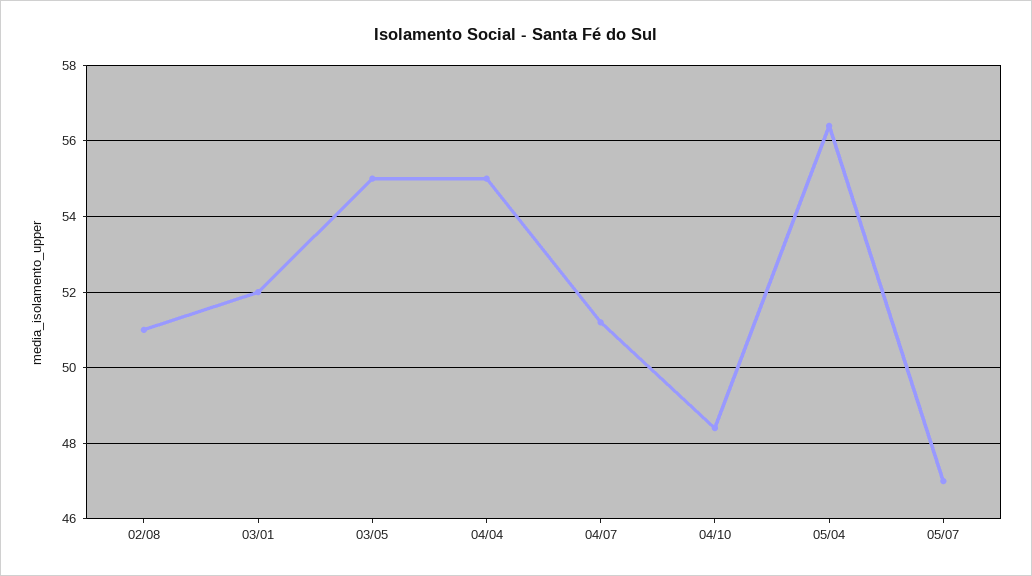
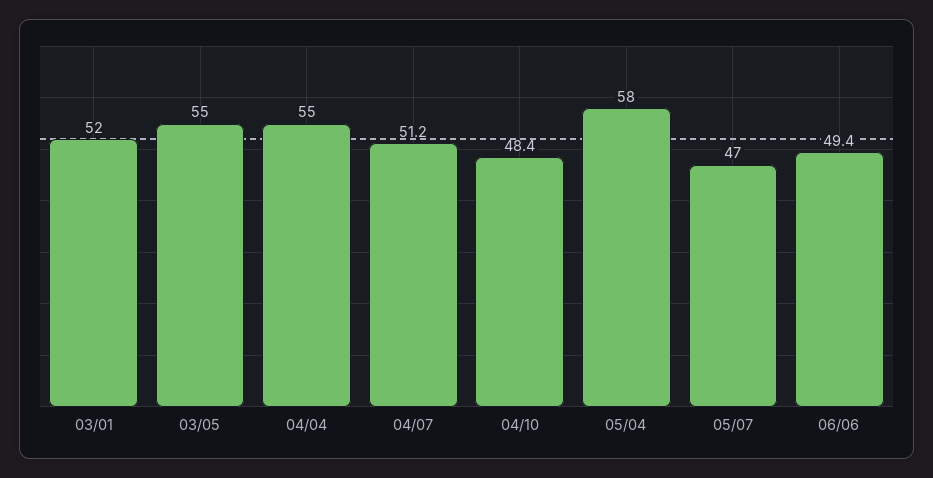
02/08: 51 -> none
05/04: 56.5 -> 58
06/06: none -> 49.4

